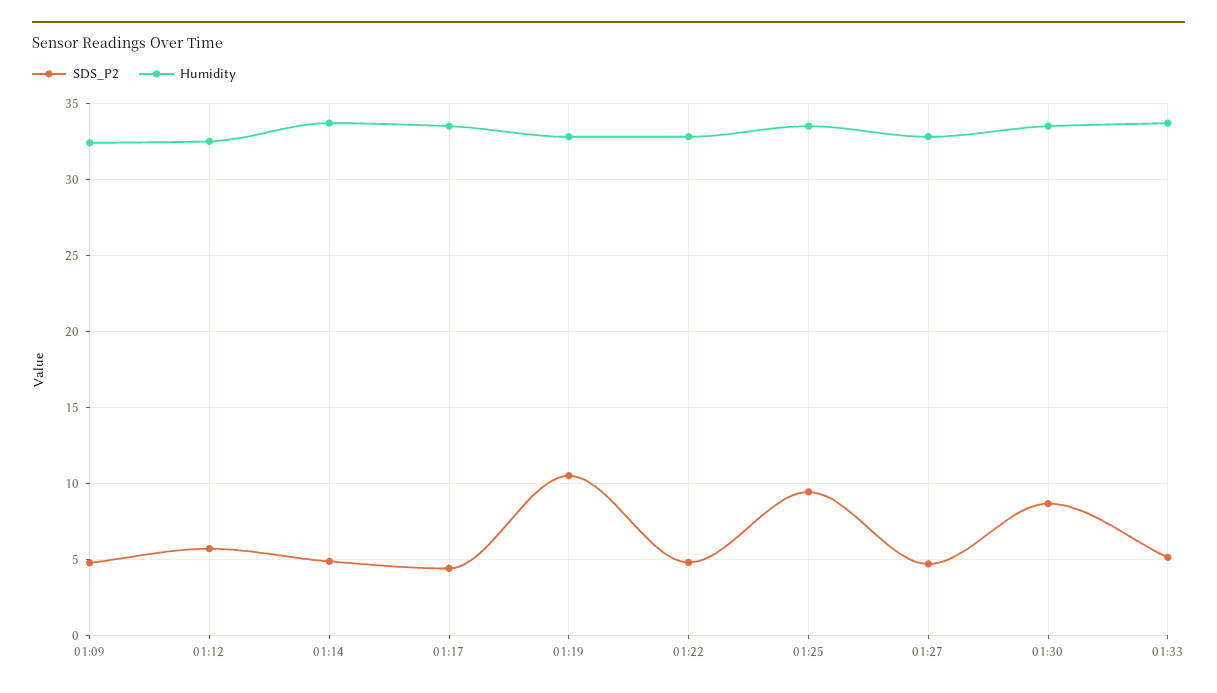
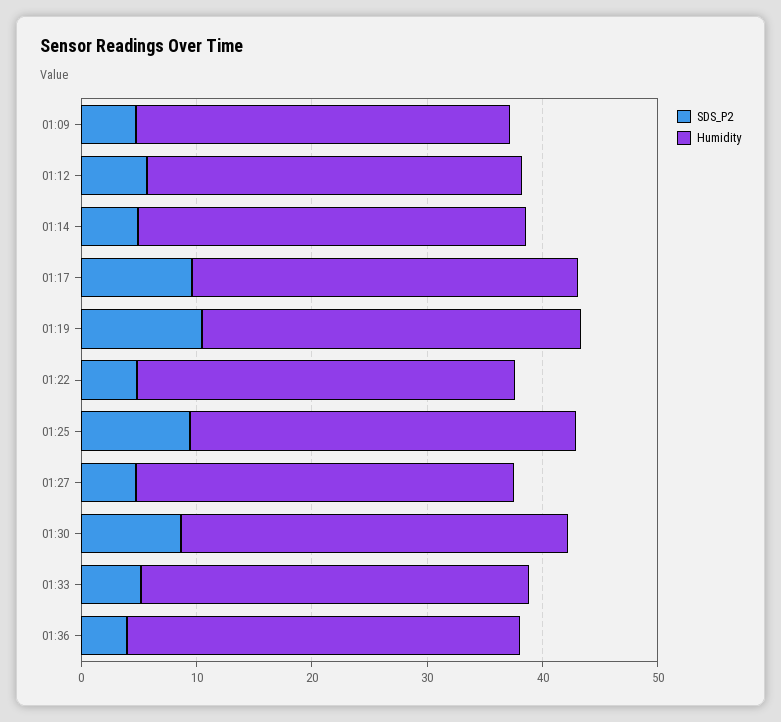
SDS_P2, 01:17: 4.5 -> 10
SDS_P2, 01:36: none -> 4
Humidity, 01:36: none -> 34

